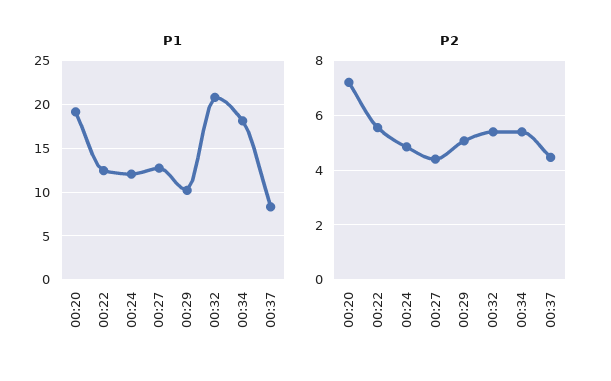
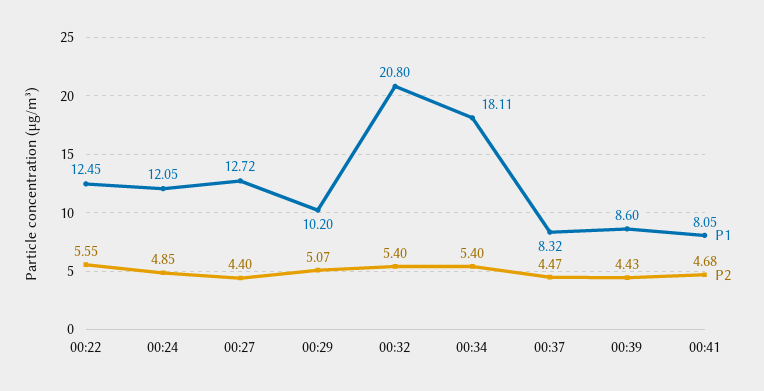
P1, 00:20: 19 -> none
P2, 00:20: 7.25 -> none
P1, 00:39: none -> 8.6
P2, 00:39: none -> 4.43
P1, 00:41: none -> 8.05
P2, 00:41: none -> 4.68

